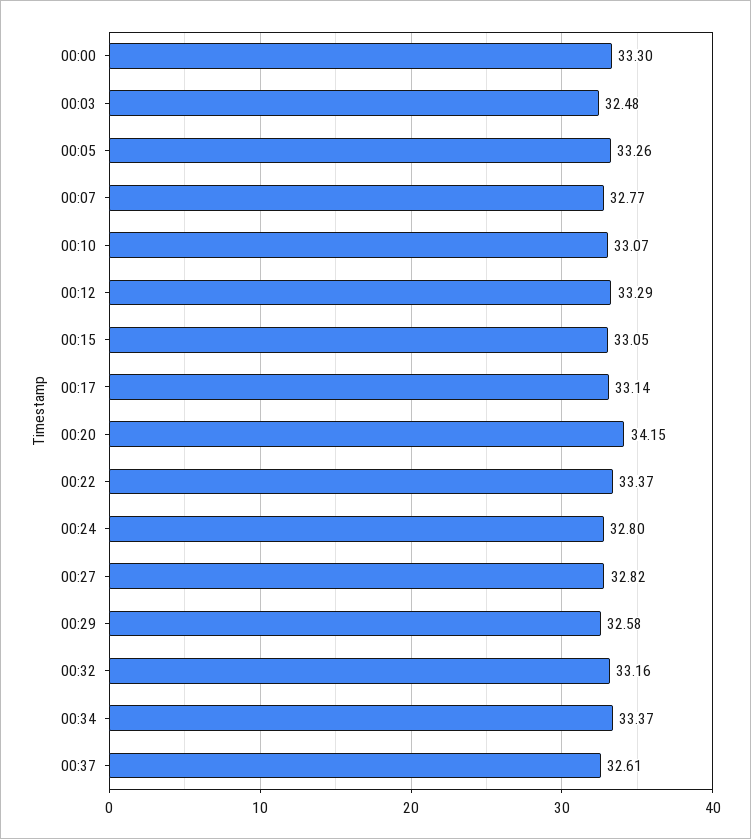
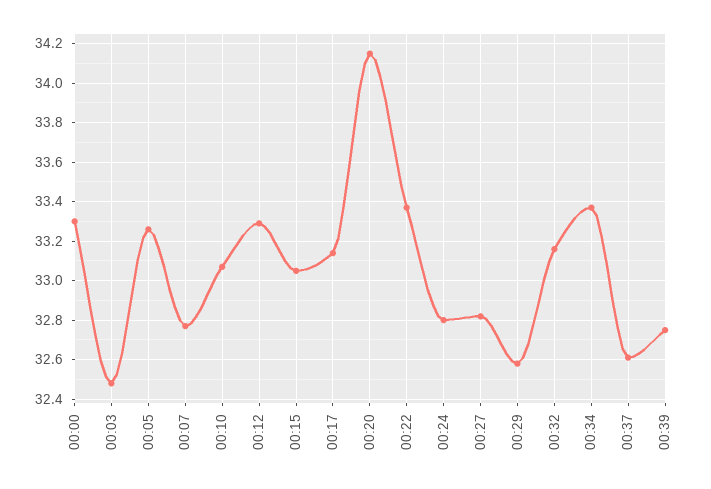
00:39: none -> 32.75

